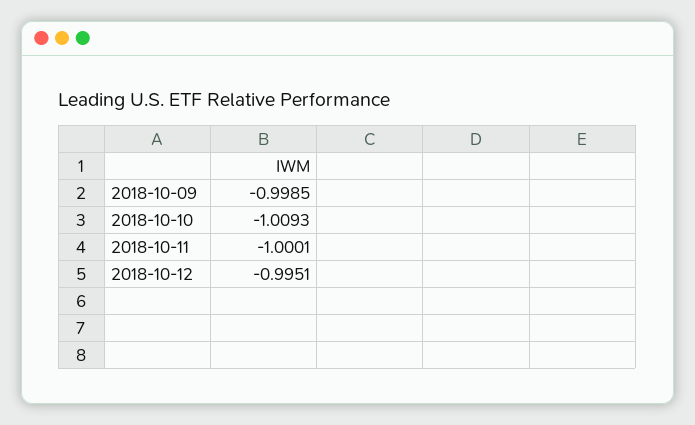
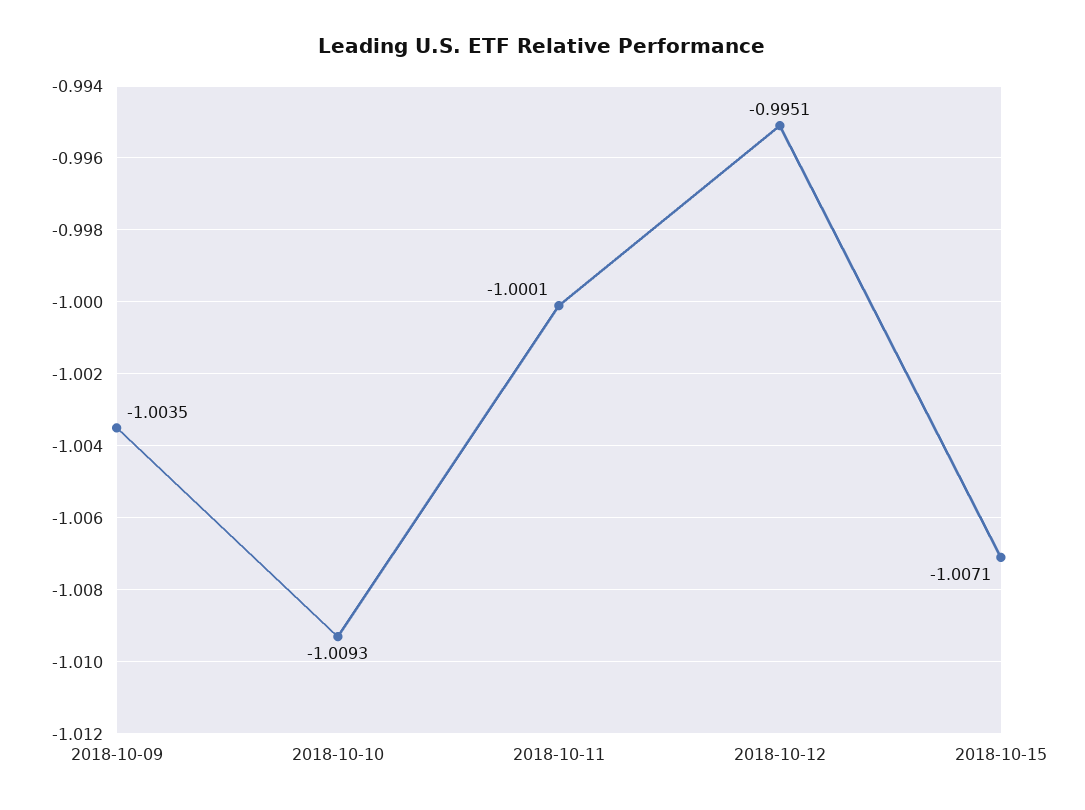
2018-10-09: -0.9985 -> -1.0035
2018-10-15: none -> -1.0071

